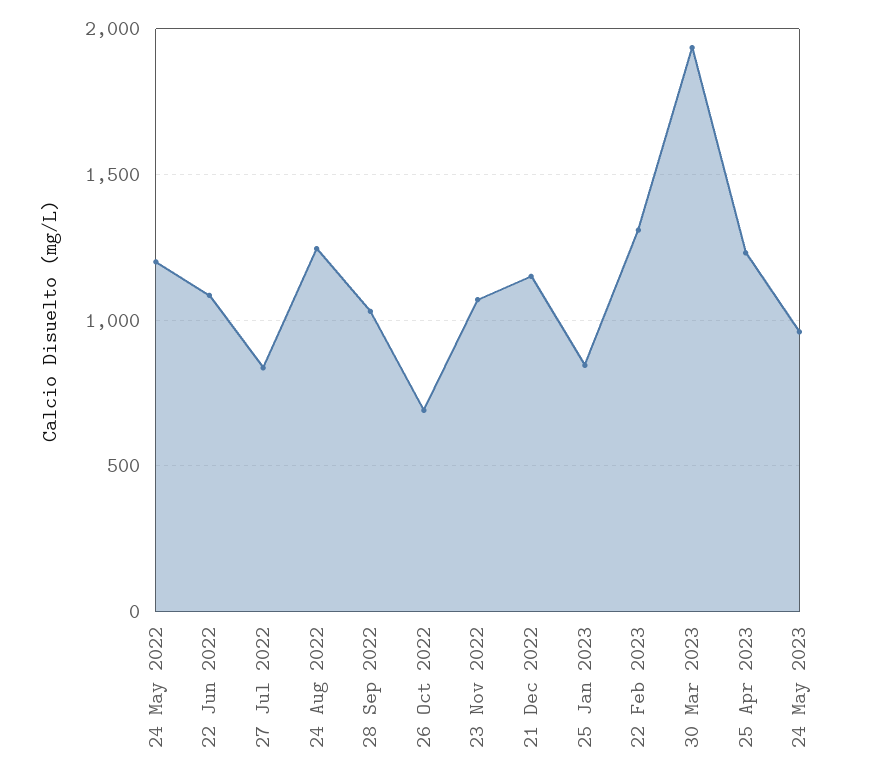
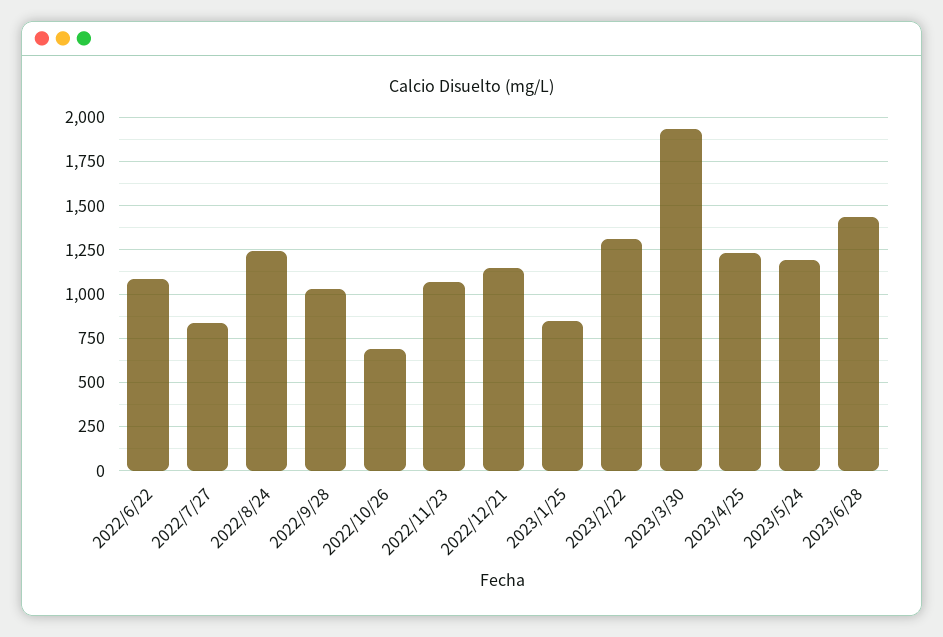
24 May 2022: 1200 -> none
24 May 2023: 950 -> 1200
2023/6/28: none -> 1450

